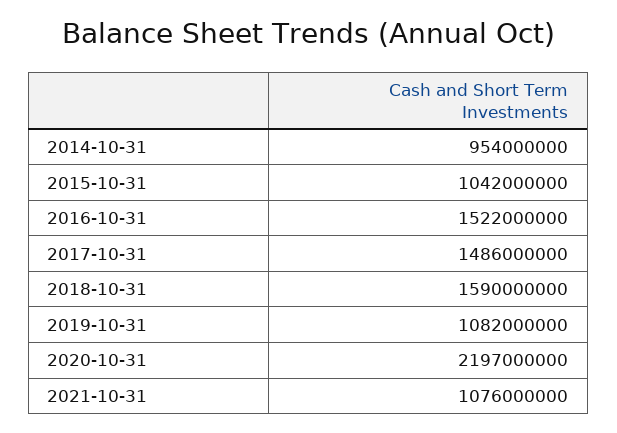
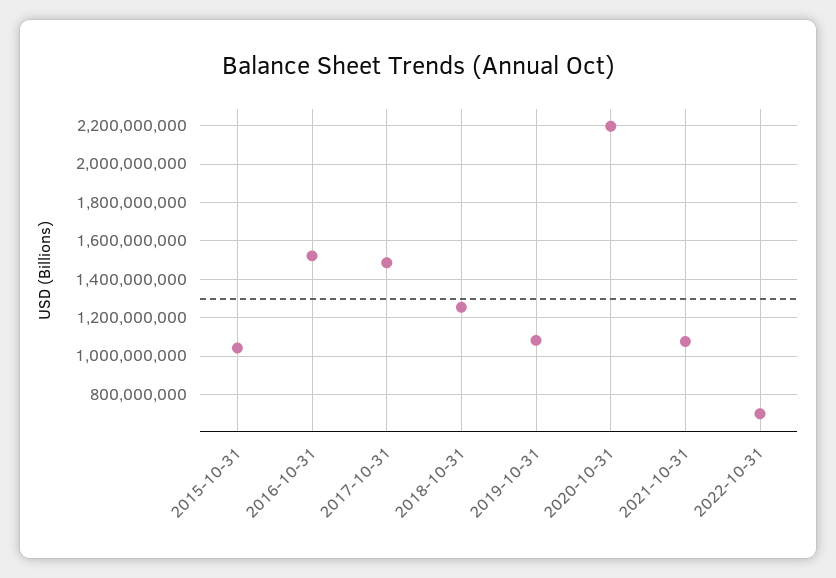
2014-10-31: 954000000 -> none
2018-10-31: 1590000000 -> 1250000000
2022-10-31: none -> 700000000

